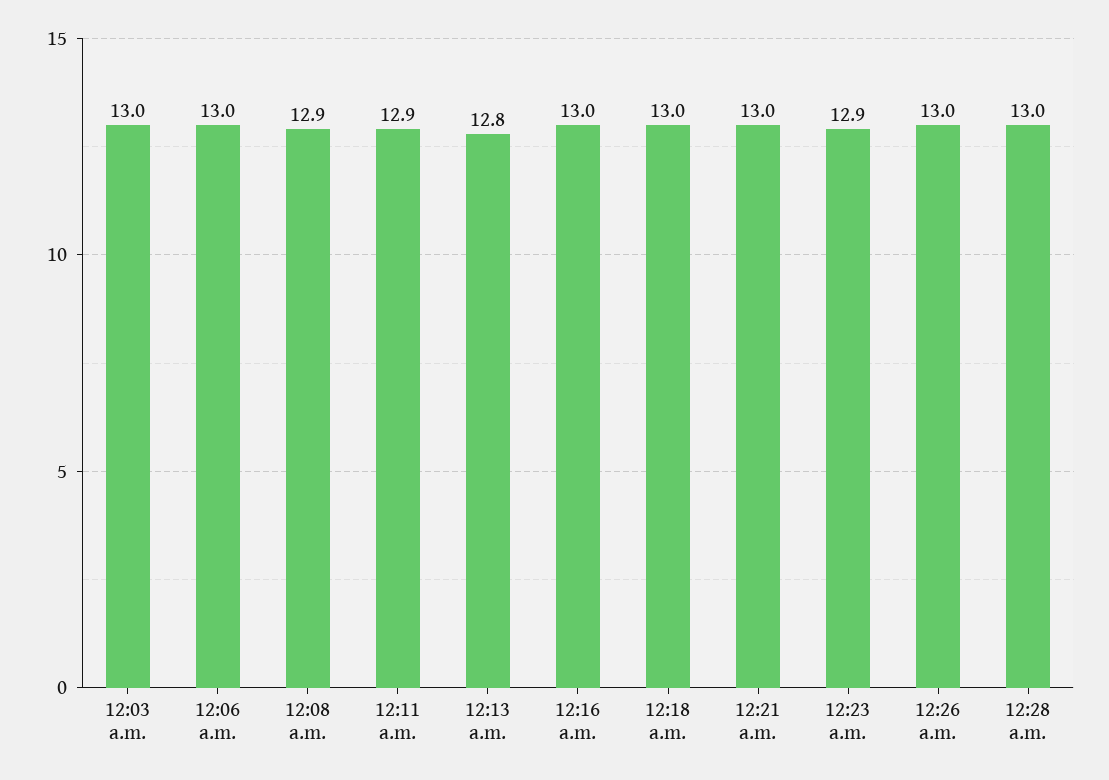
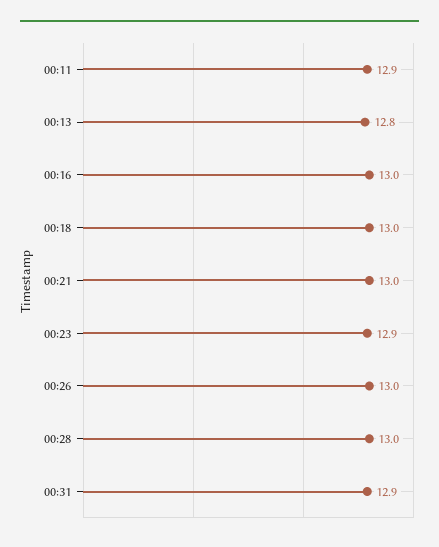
12:03 a.m.: 13 -> none
12:06 a.m.: 13 -> none
12:08 a.m.: 12.9 -> none
00:31: none -> 12.9

